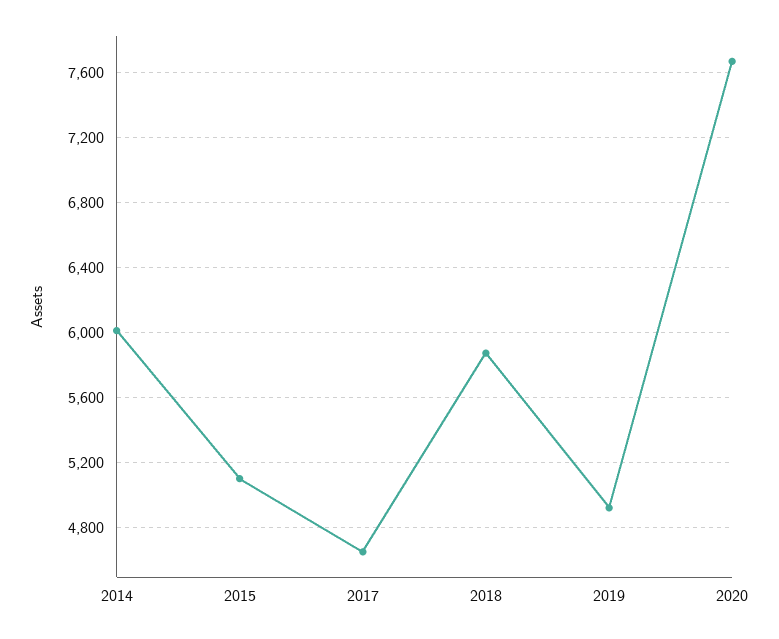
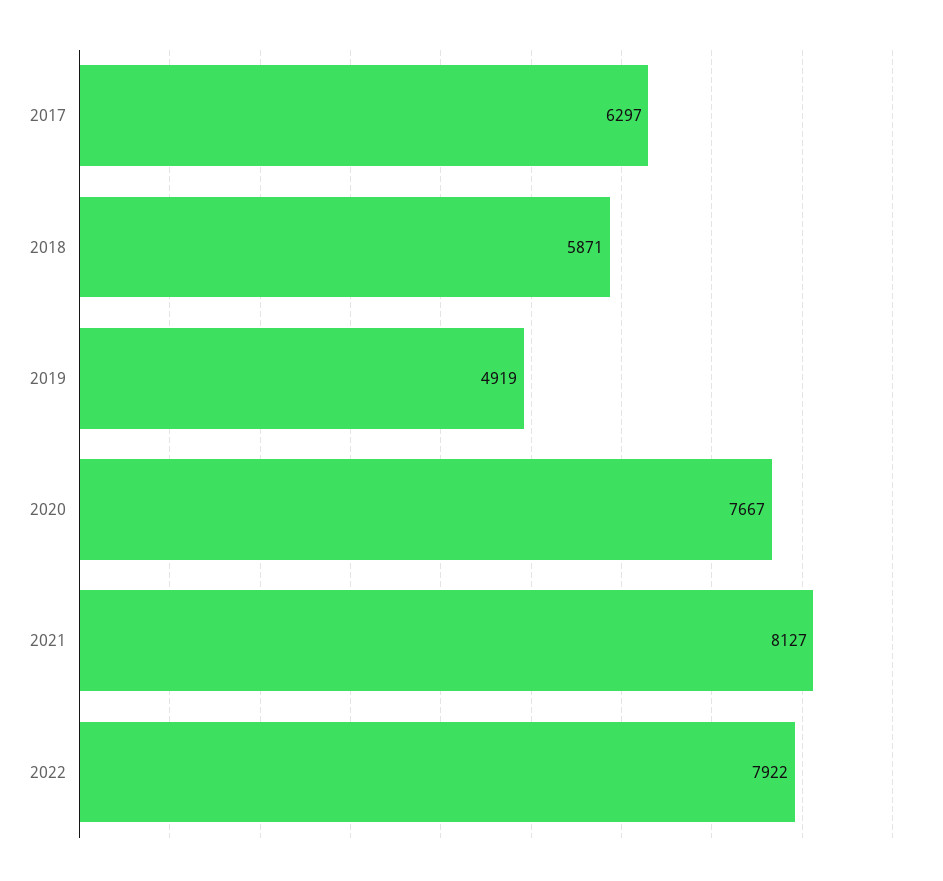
2014: 6000 -> none
2015: 5100 -> none
2017: 4650 -> 6297
2021: none -> 8127
2022: none -> 7922

